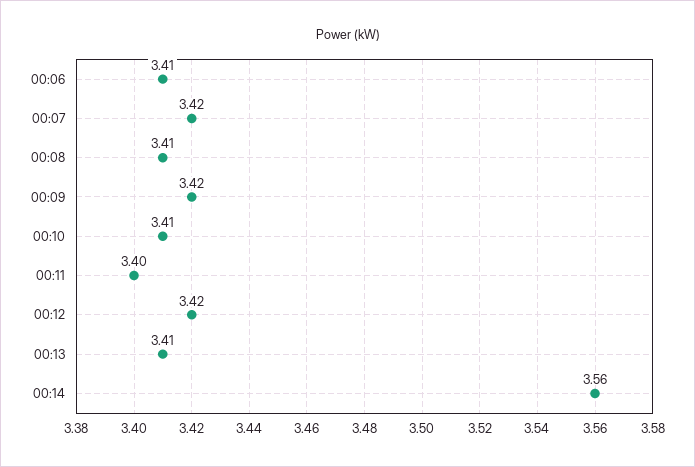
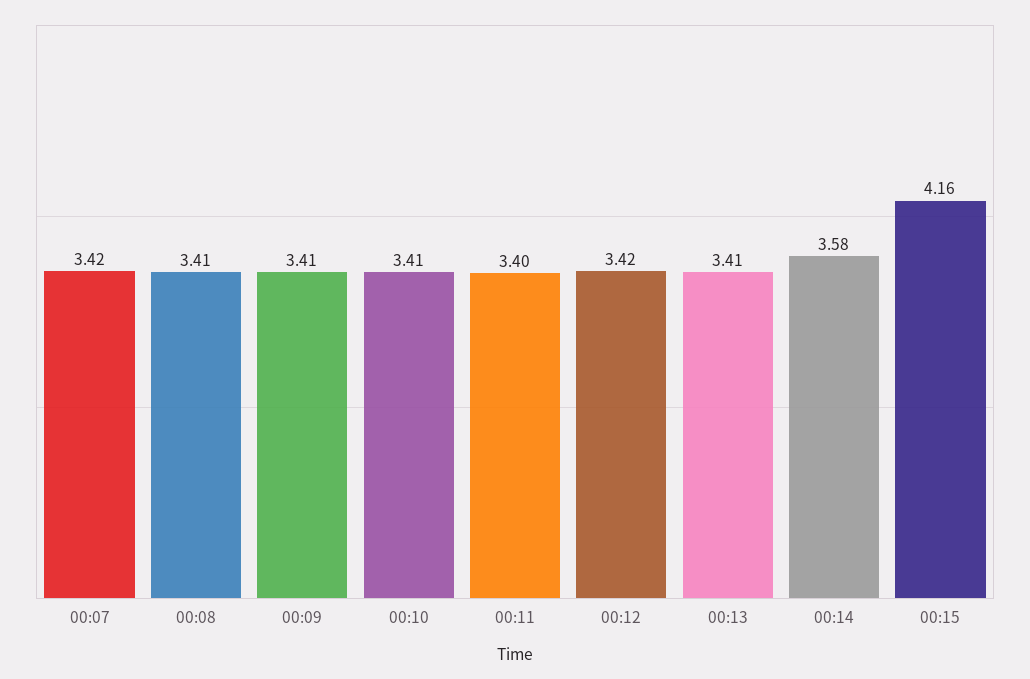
00:06: 3.41 -> none
00:09: 3.42 -> 3.41
00:14: 3.56 -> 3.58
00:15: none -> 4.16

